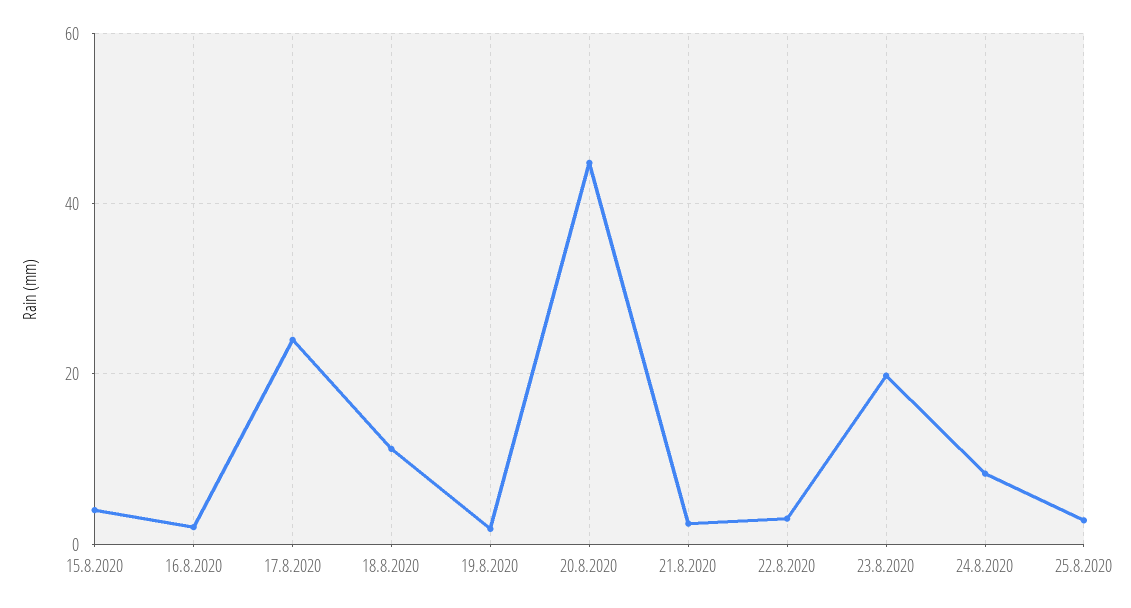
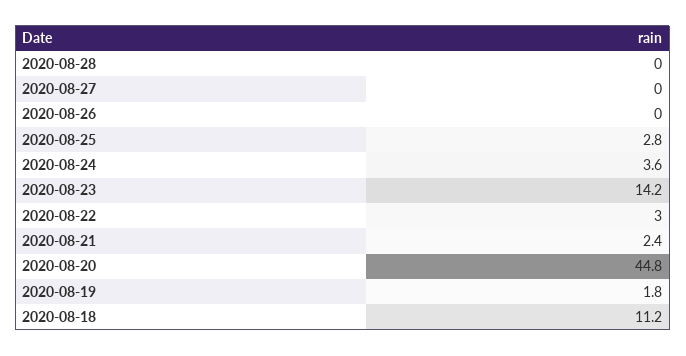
15.8.2020: 4 -> none
16.8.2020: 2 -> none
17.8.2020: 24 -> none
23.8.2020: 20 -> 14.2
24.8.2020: 8 -> 3.6
2020-08-28: none -> 0
2020-08-27: none -> 0
2020-08-26: none -> 0

